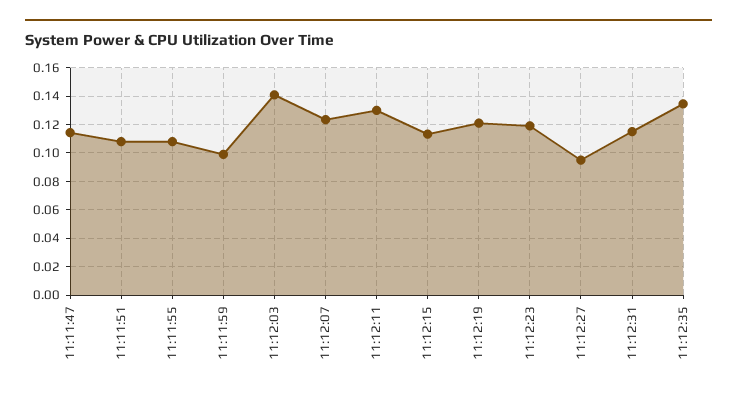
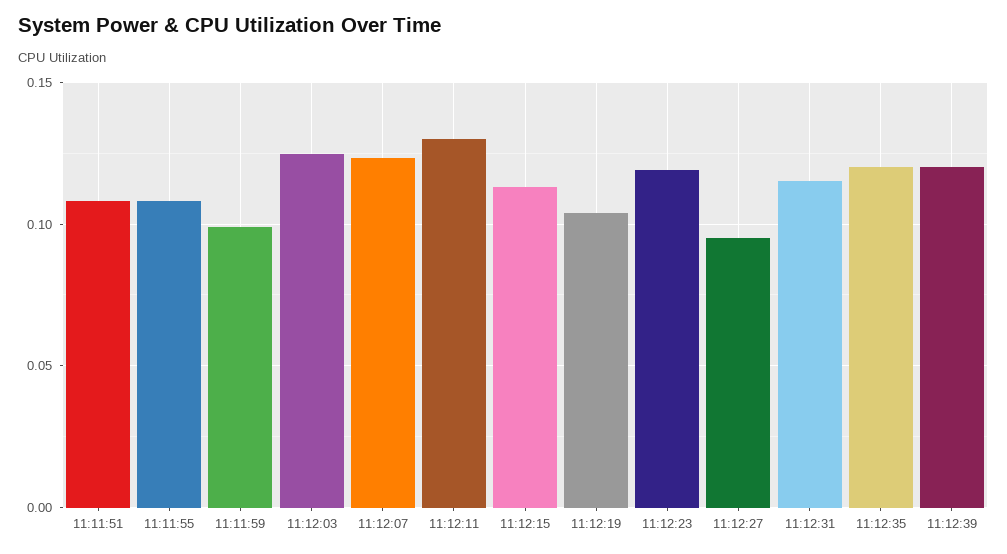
11:11:47: 0.115 -> none
11:12:03: 0.14 -> 0.125
11:12:19: 0.12 -> 0.105
11:12:35: 0.135 -> 0.12
11:12:39: none -> 0.12

